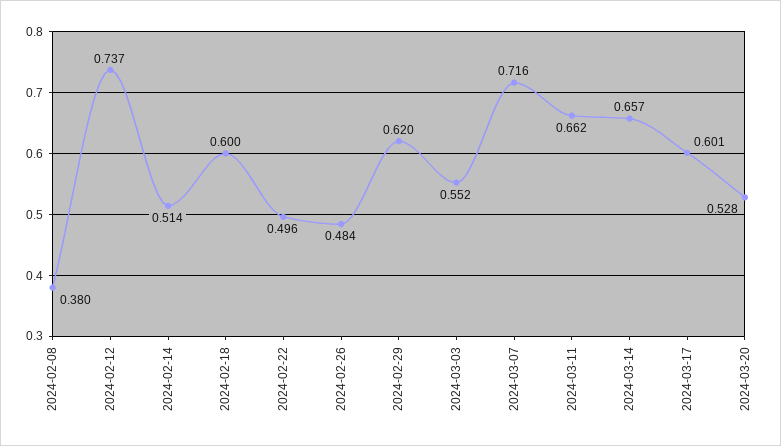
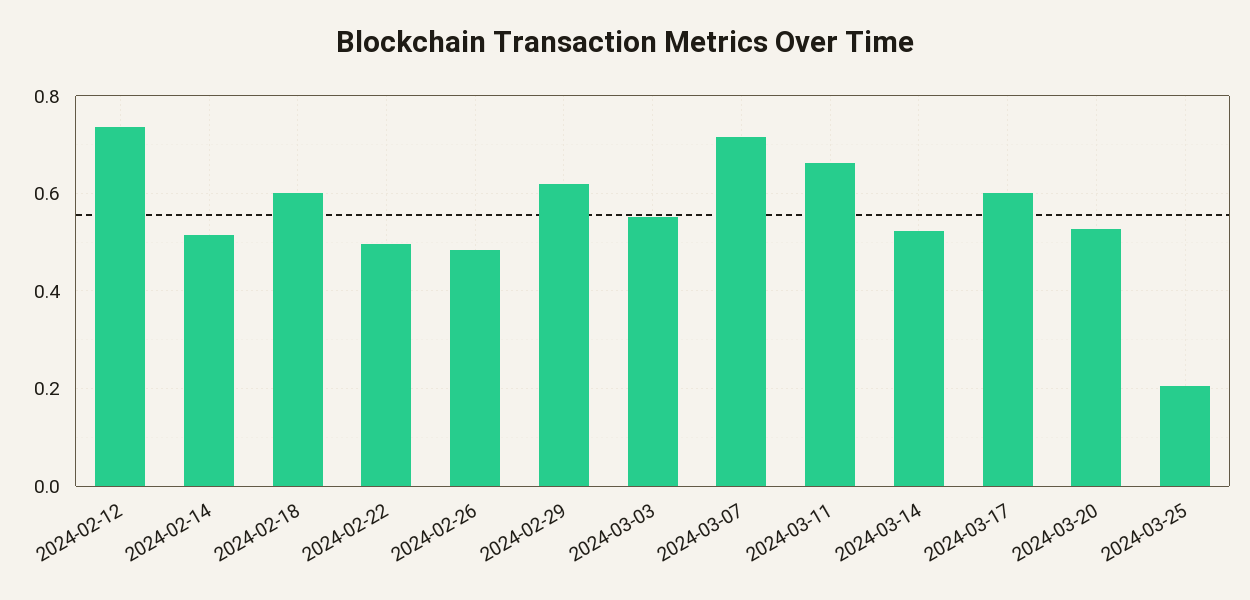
2024-02-08: 0.38 -> none
2024-03-14: 0.657 -> 0.52
2024-03-25: none -> 0.2

